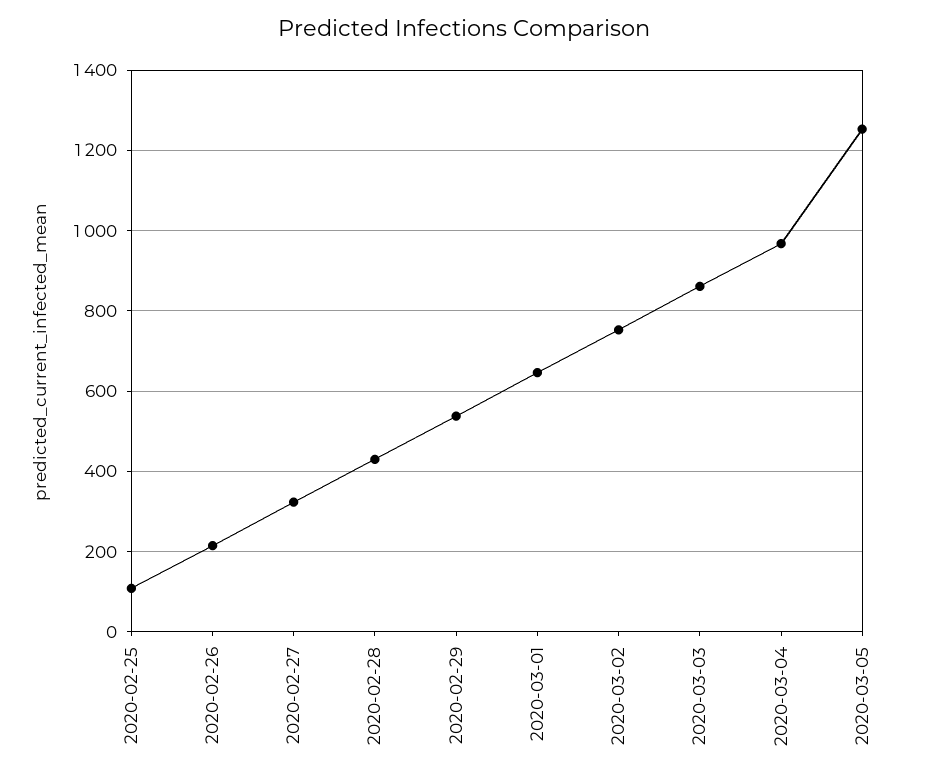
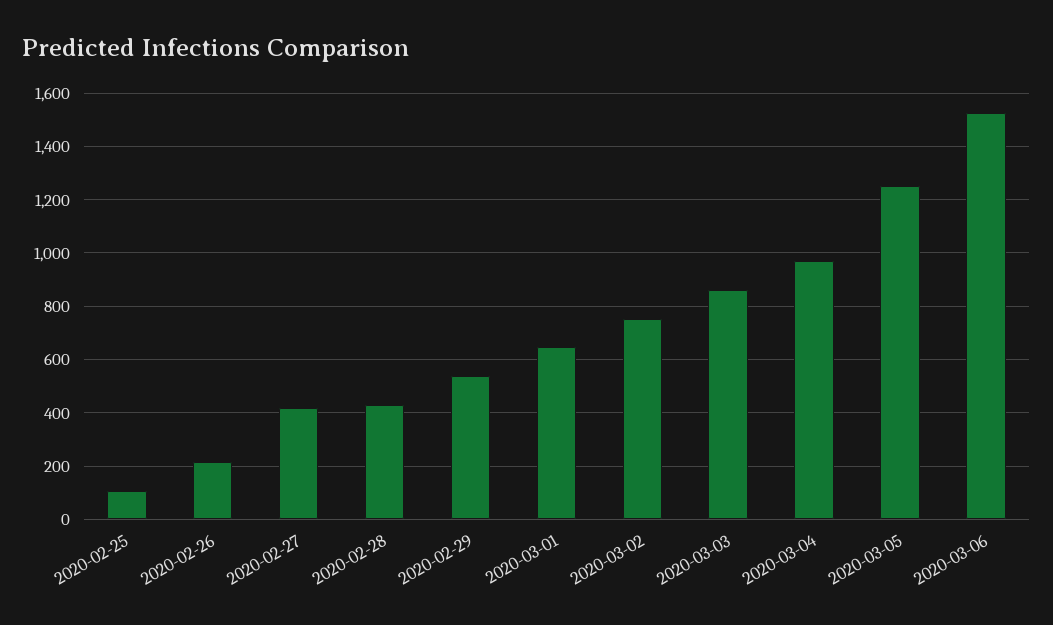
2020-02-27: 320 -> 425
2020-03-06: none -> 1525

